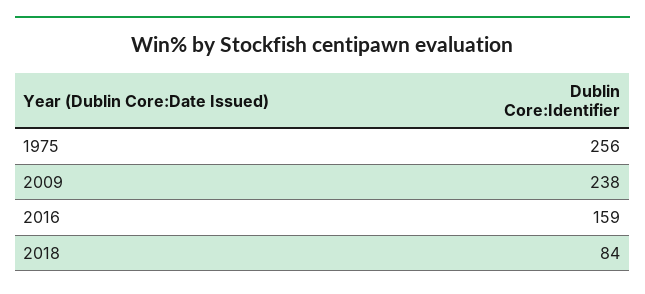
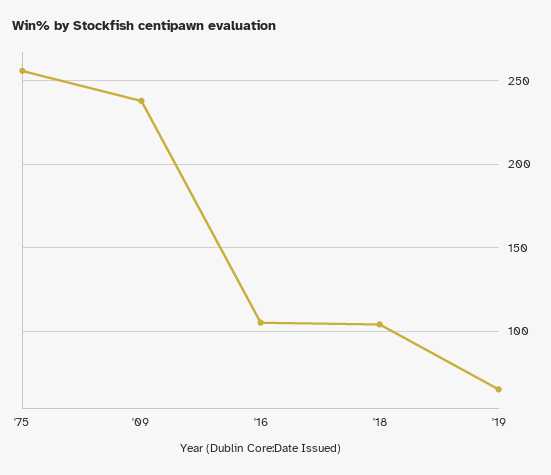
2016: 159 -> 105
2018: 84 -> 105
'19: none -> 65

